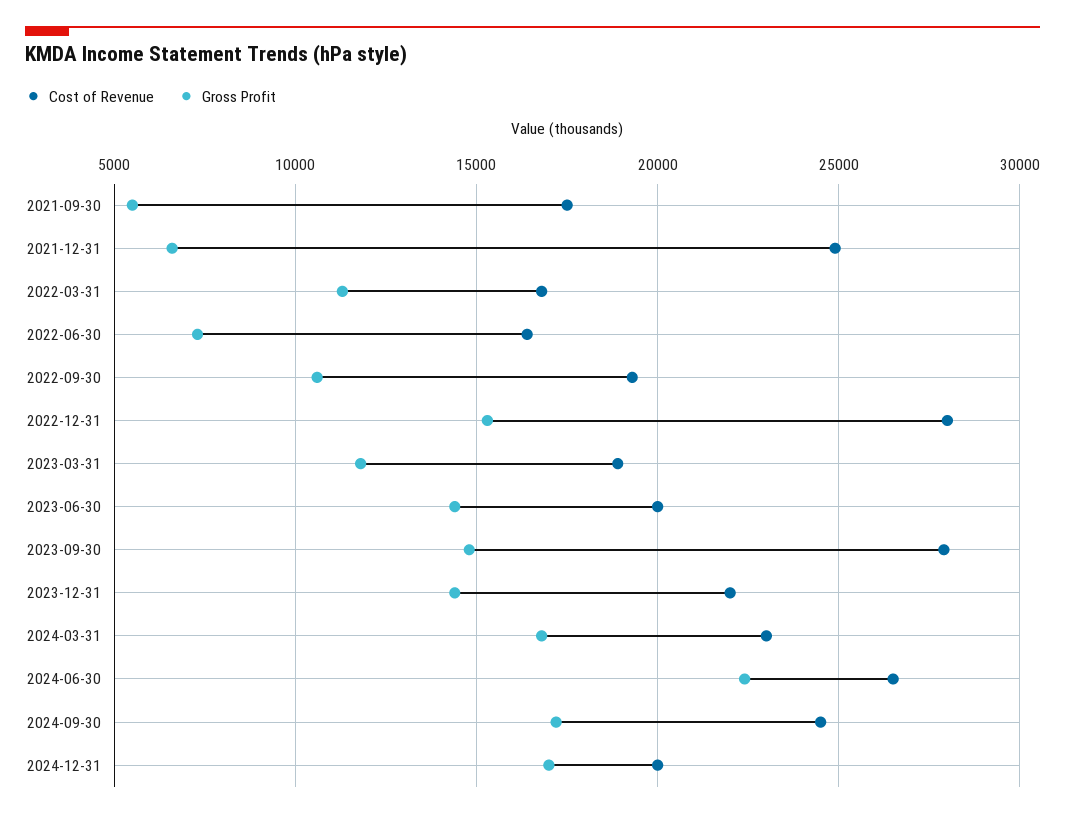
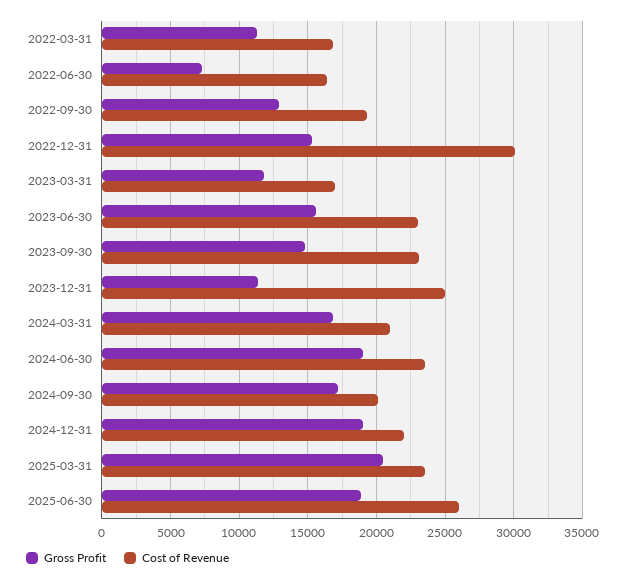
Cost of Revenue, 2021-09-30: 17500 -> none
Gross Profit, 2021-09-30: 5500 -> none
Cost of Revenue, 2021-12-31: 25000 -> none
Gross Profit, 2021-12-31: 6500 -> none
Gross Profit, 2022-09-30: 10500 -> 13000
Cost of Revenue, 2022-12-31: 28000 -> 30000
Cost of Revenue, 2023-03-31: 19000 -> 17000
Cost of Revenue, 2023-06-30: 20000 -> 23000
Gross Profit, 2023-06-30: 14500 -> 15500
Cost of Revenue, 2023-09-30: 28000 -> 23000
Cost of Revenue, 2023-12-31: 22000 -> 25000
Gross Profit, 2023-12-31: 14500 -> 11500
Cost of Revenue, 2024-03-31: 23000 -> 21000
Cost of Revenue, 2024-06-30: 26500 -> 23500
Gross Profit, 2024-06-30: 22500 -> 19000
Cost of Revenue, 2024-09-30: 24500 -> 20000
Cost of Revenue, 2024-12-31: 20000 -> 22000
Gross Profit, 2024-12-31: 17000 -> 19000
Gross Profit, 2025-03-31: none -> 20500
Cost of Revenue, 2025-03-31: none -> 23500
Gross Profit, 2025-06-30: none -> 19000
Cost of Revenue, 2025-06-30: none -> 26000

